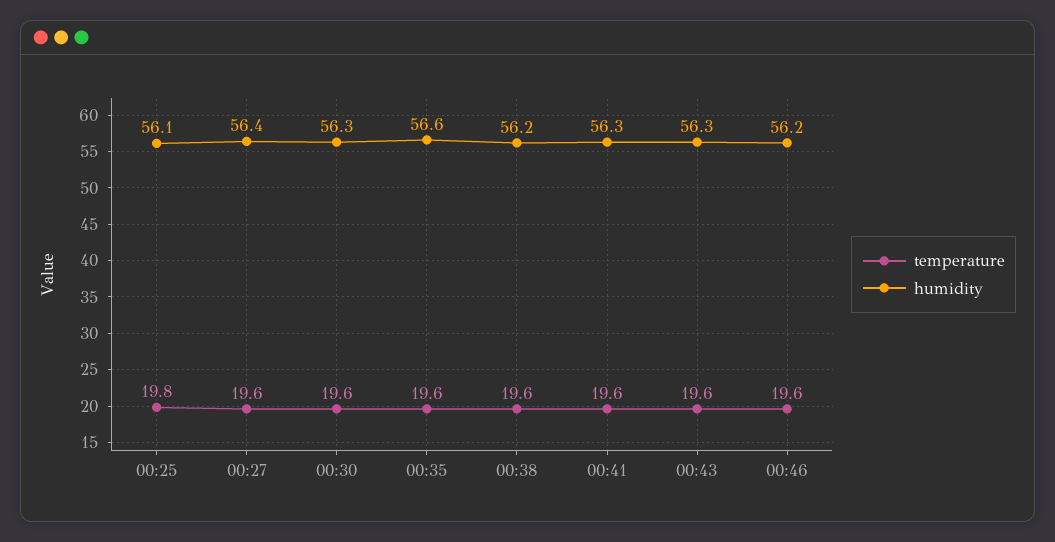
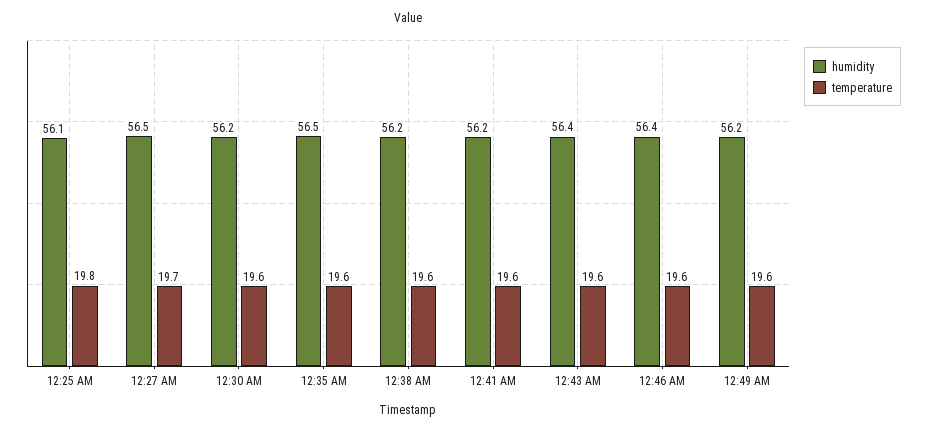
temperature, 00:27: 19.6 -> 19.7
humidity, 00:27: 56.4 -> 56.5
humidity, 00:30: 56.3 -> 56.2
humidity, 00:35: 56.6 -> 56.5
humidity, 00:41: 56.3 -> 56.2
humidity, 00:43: 56.3 -> 56.4
humidity, 00:46: 56.2 -> 56.4
humidity, 12:49 AM: none -> 56.2
temperature, 12:49 AM: none -> 19.6

